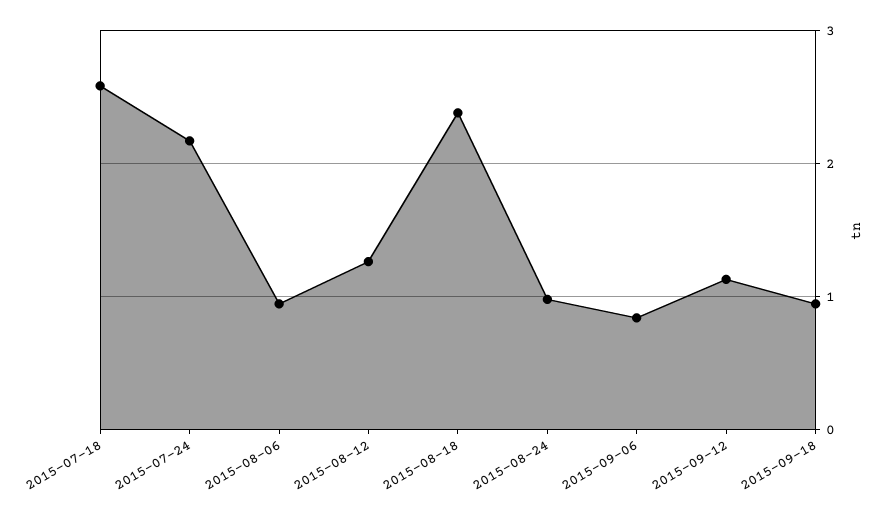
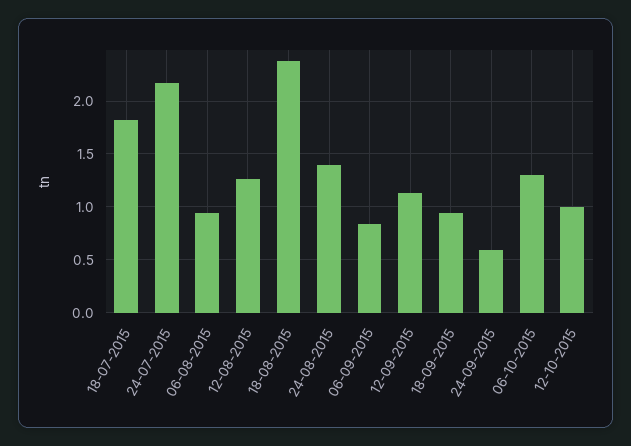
2015-07-18: 2.6 -> 1.8
2015-08-24: 1 -> 1.4
24-09-2015: none -> 0.6
06-10-2015: none -> 1.3
12-10-2015: none -> 1

